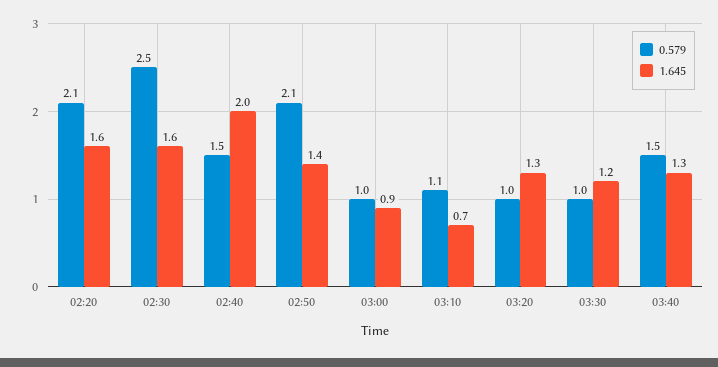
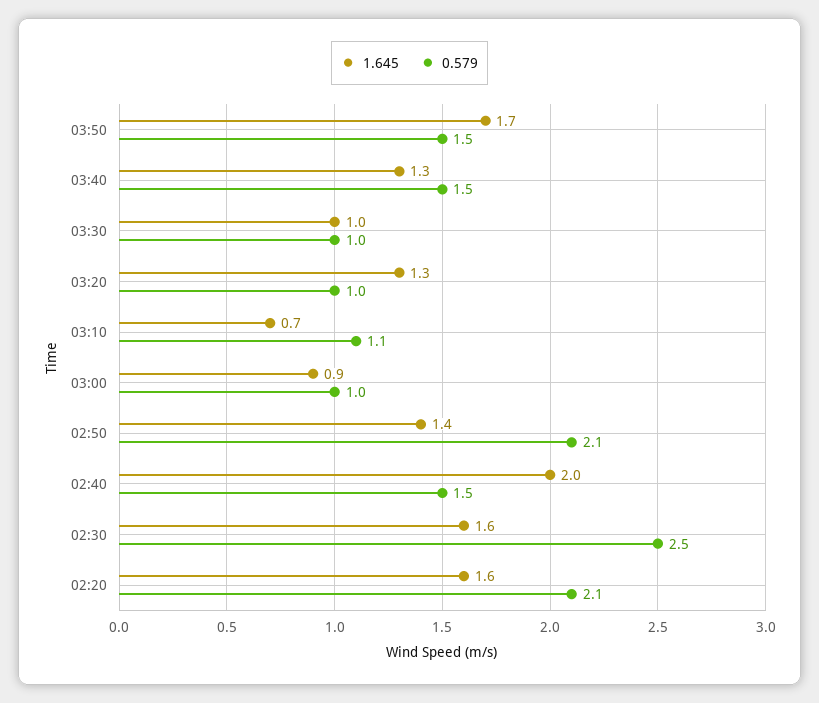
1.645, 03:30: 1.2 -> 1
1.645, 03:50: none -> 1.7
0.579, 03:50: none -> 1.5

